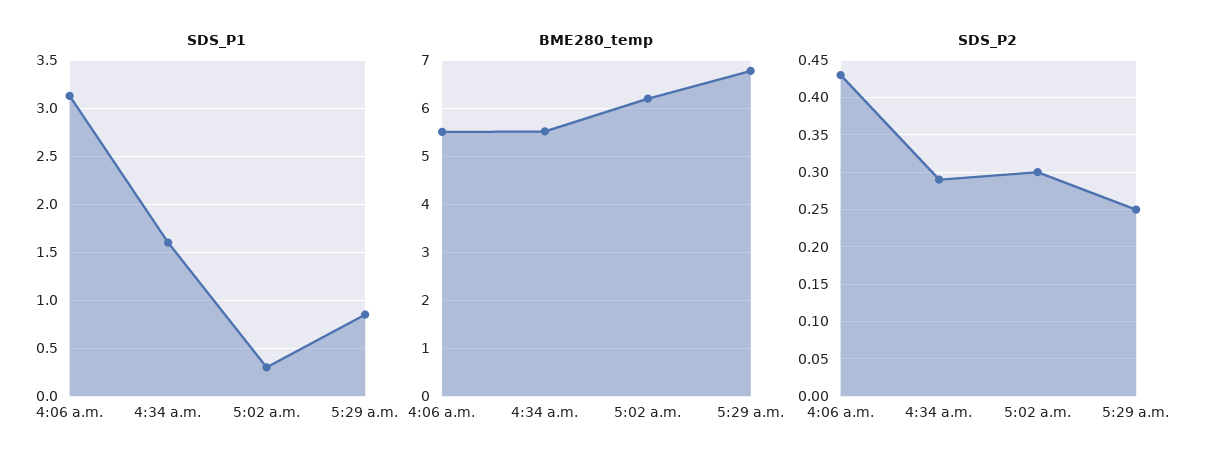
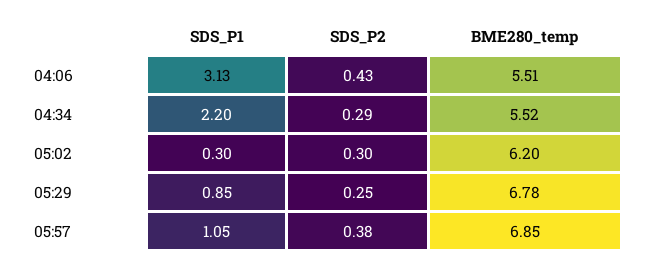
SDS_P1, 4:34 a.m.: 1.6 -> 2.2
SDS_P1, 05:57: none -> 1.05
SDS_P2, 05:57: none -> 0.38
BME280_temp, 05:57: none -> 6.85

